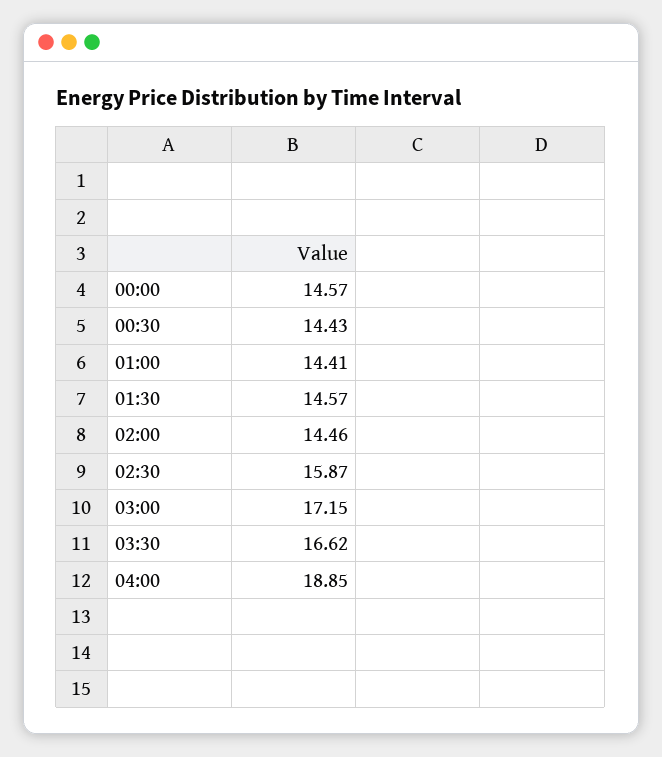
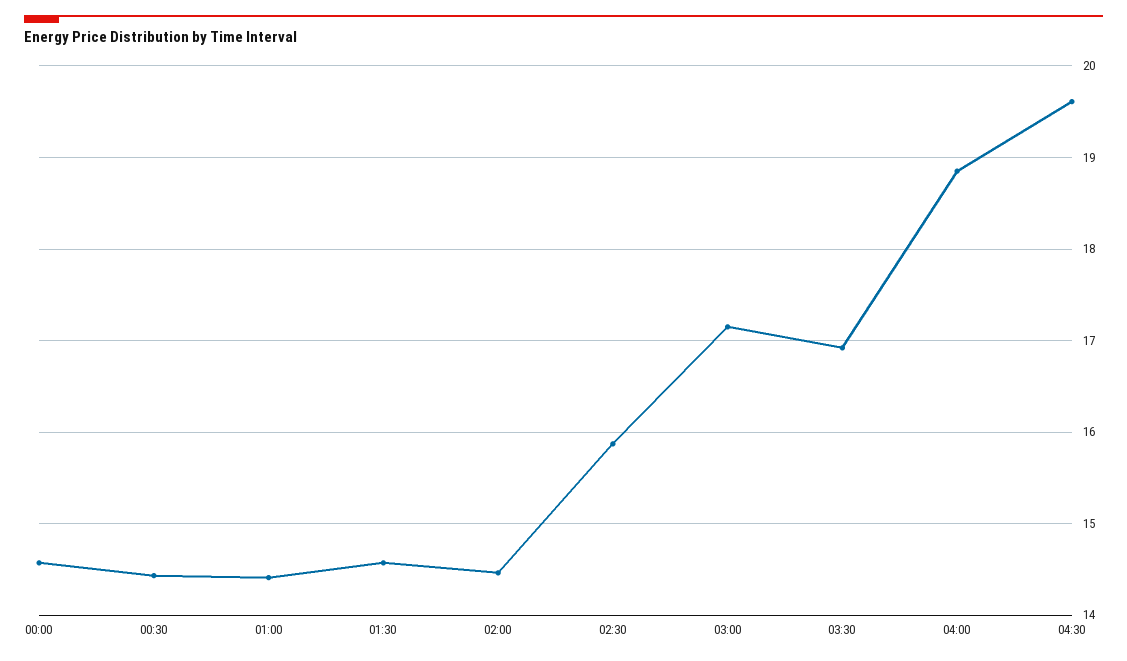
03:30: 16.62 -> 16.9
04:30: none -> 19.6

